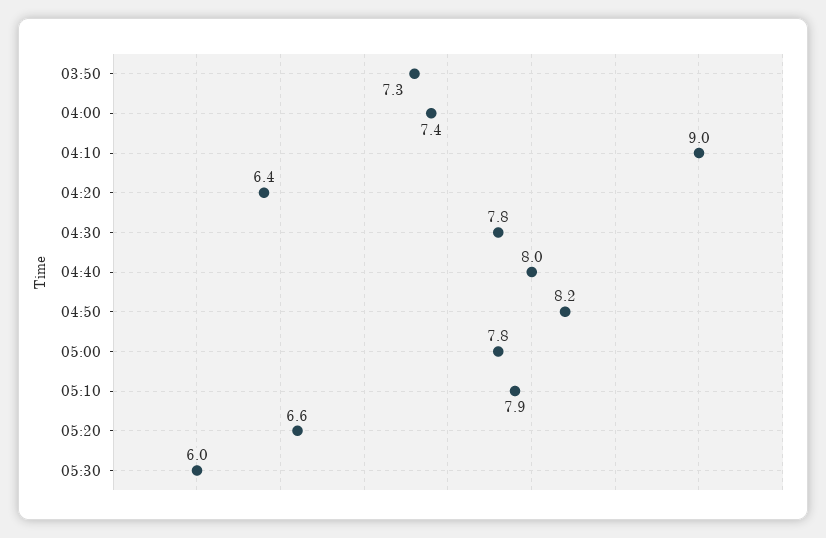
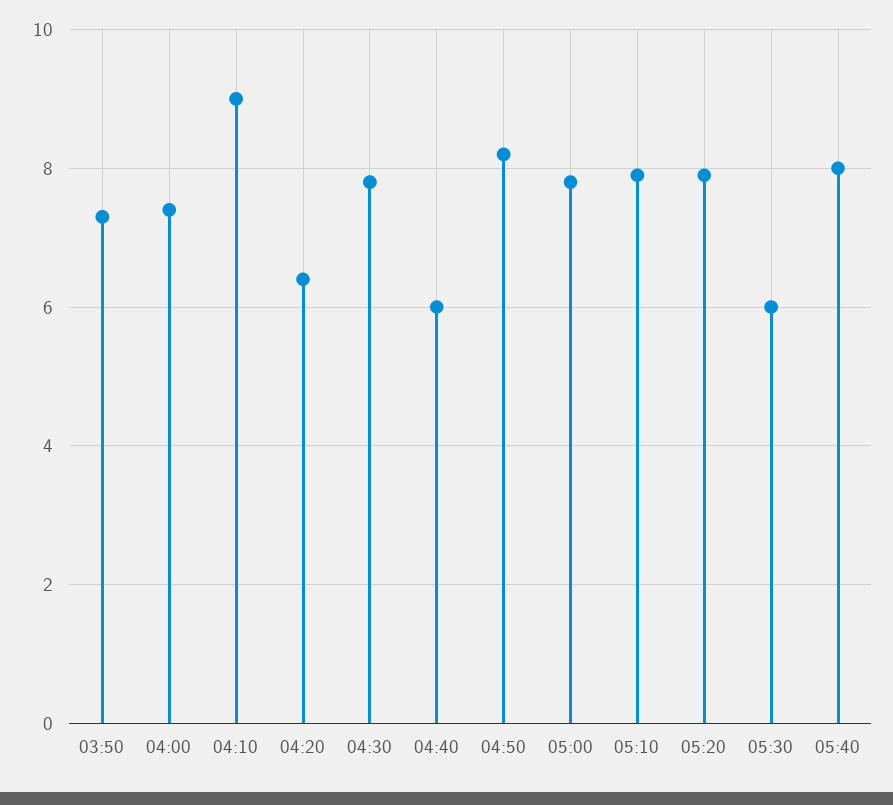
04:40: 8 -> 6
05:20: 6.6 -> 8
05:40: none -> 8

